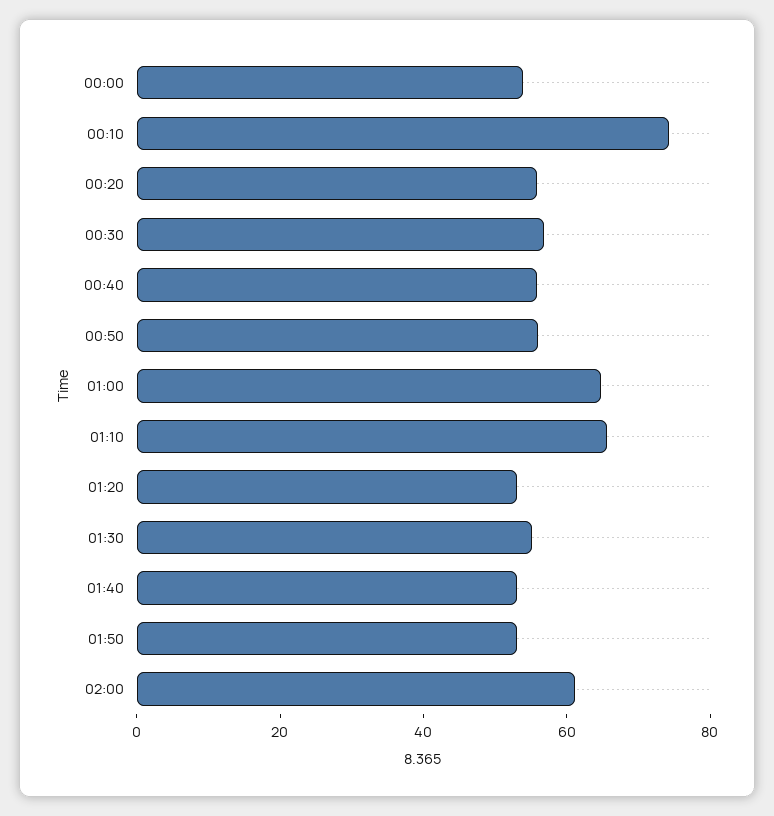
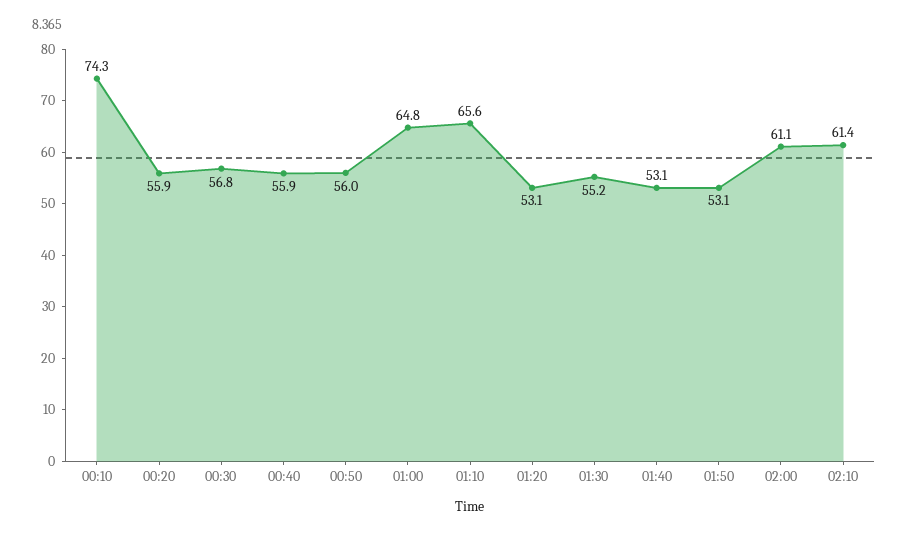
00:00: 55 -> none
02:10: none -> 61.4

